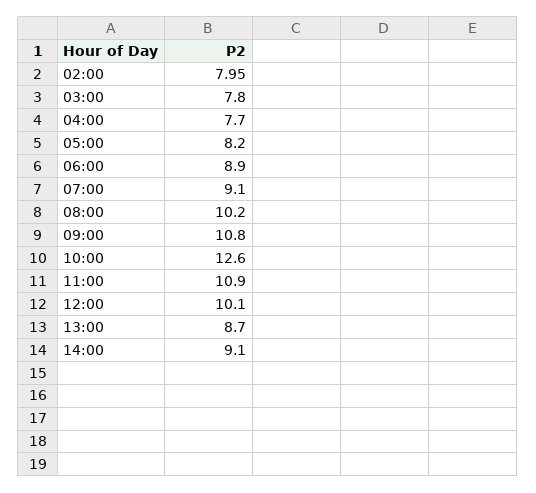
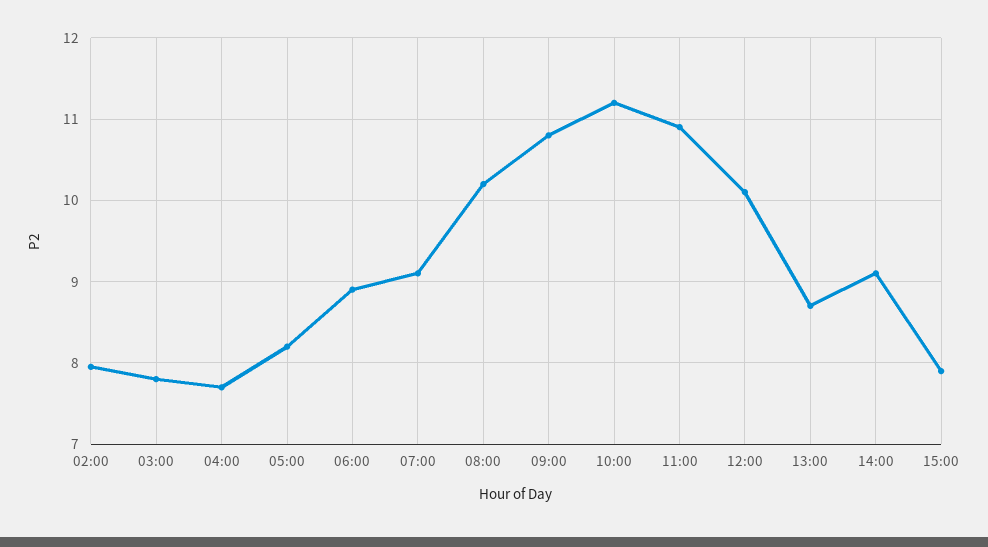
10:00: 12.6 -> 11.2
15:00: none -> 7.9

